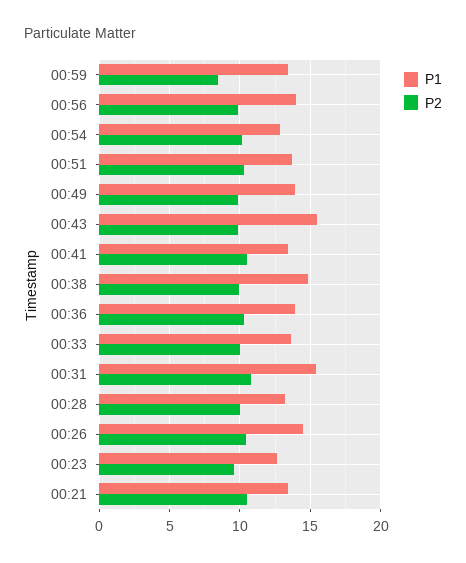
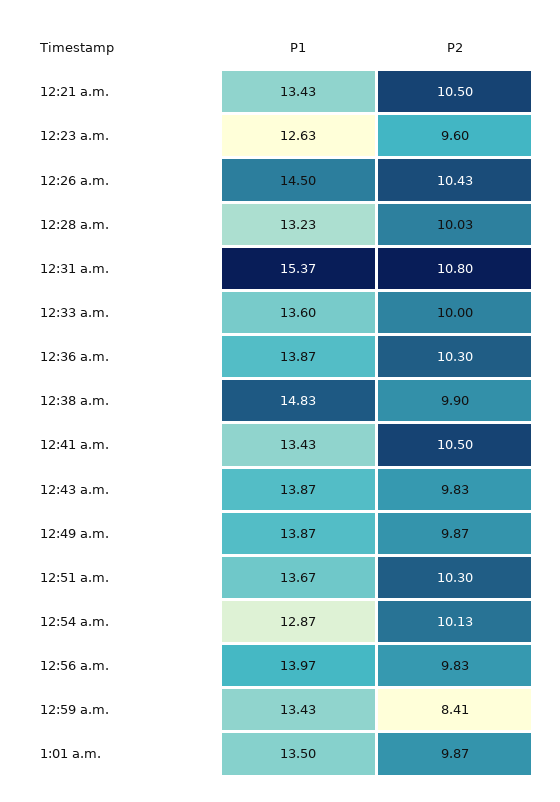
P1, 00:43: 15.5 -> 13.87
P1, 1:01 a.m.: none -> 13.5
P2, 1:01 a.m.: none -> 9.87

